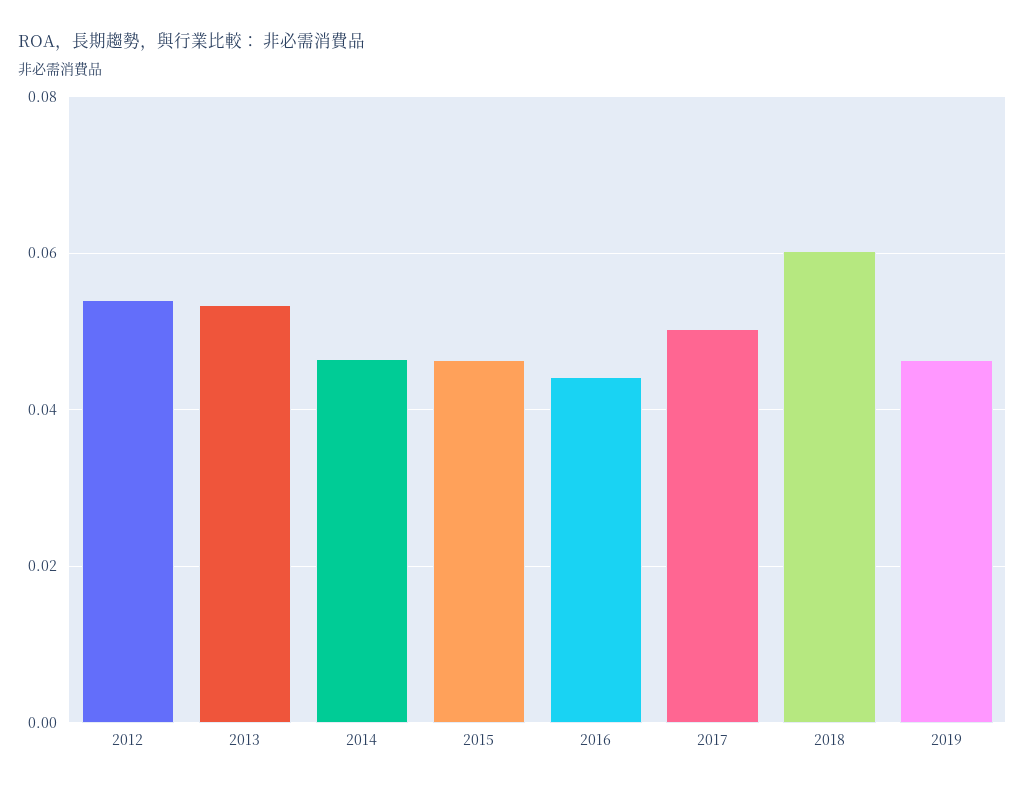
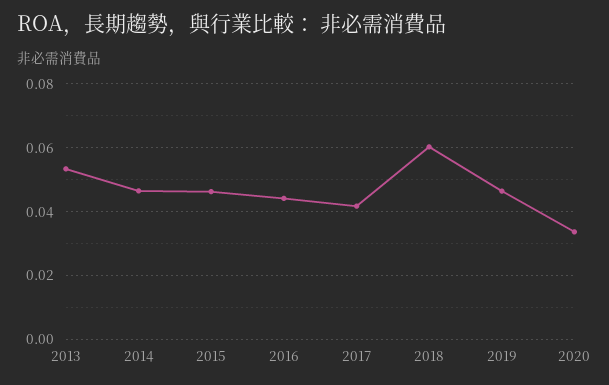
2012: 0.054 -> none
2017: 0.05 -> 0.042
2020: none -> 0.034

